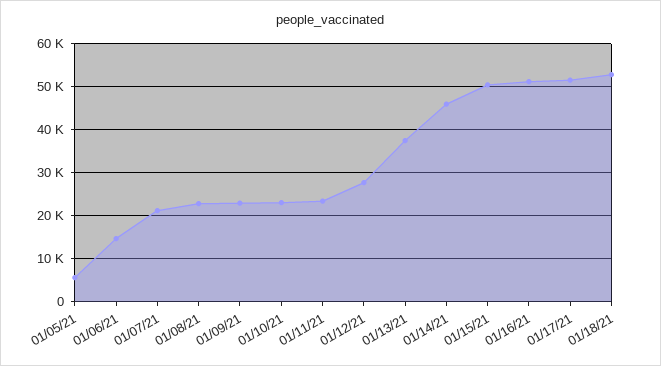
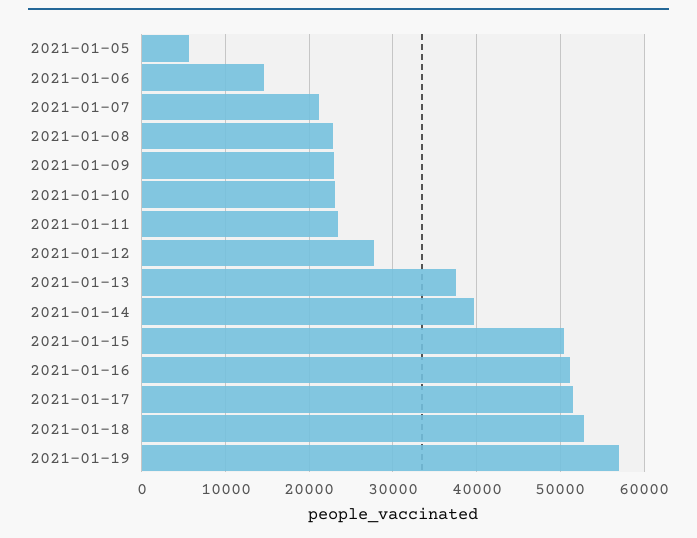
01/14/21: 46000 -> 40000
2021-01-19: none -> 57000

